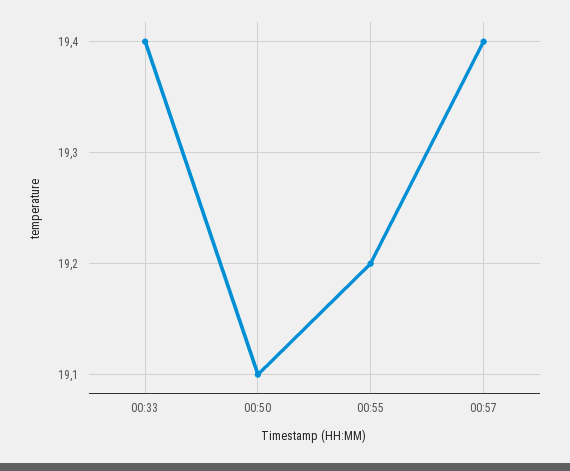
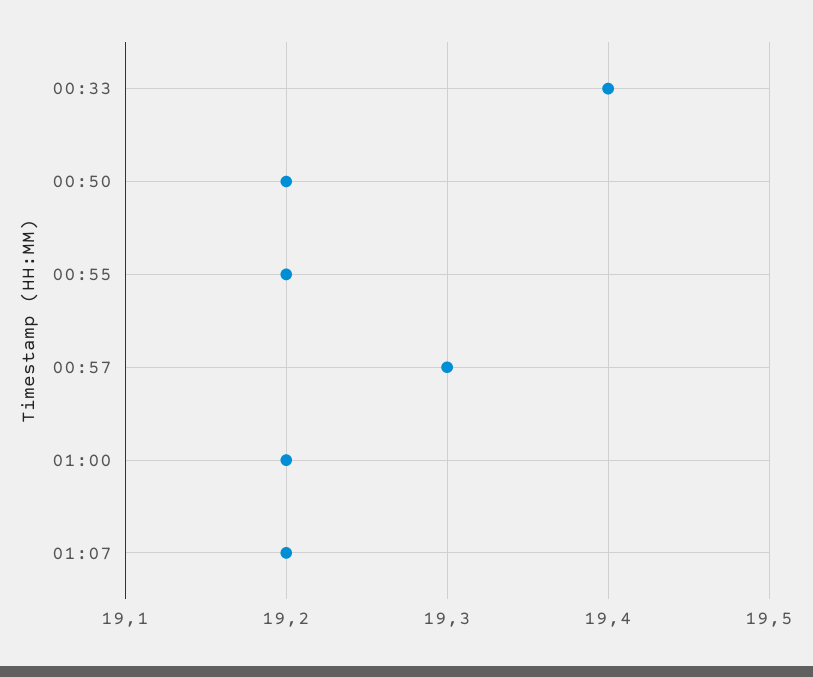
00:50: 19.1 -> 19.2
00:57: 19.4 -> 19.3
01:00: none -> 19.2
01:07: none -> 19.2

